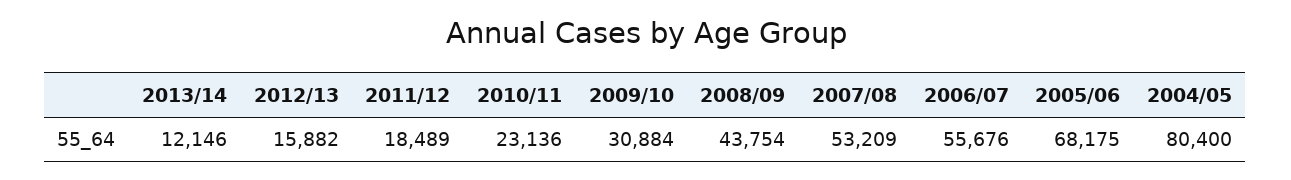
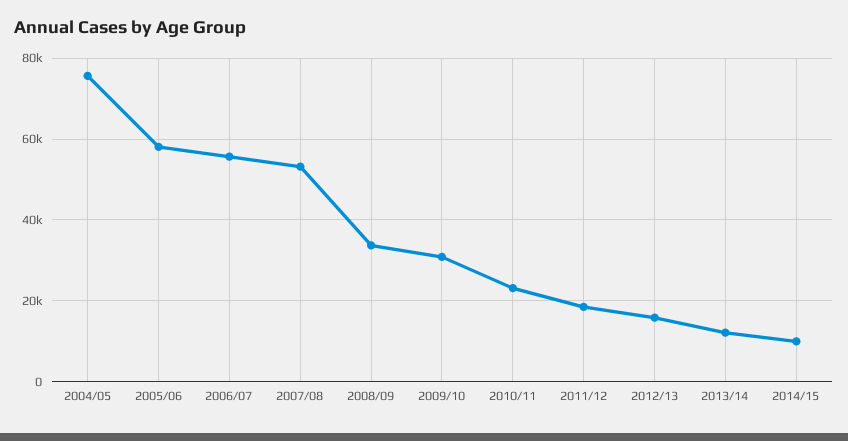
2008/09: 43754 -> 34000
2005/06: 68175 -> 58000
2004/05: 80400 -> 76000
2014/15: none -> 10000

